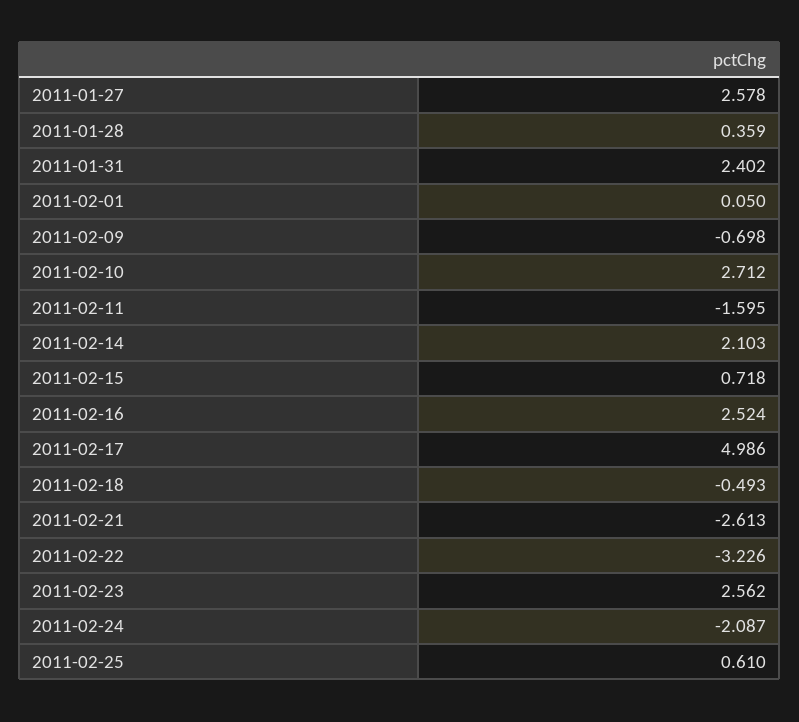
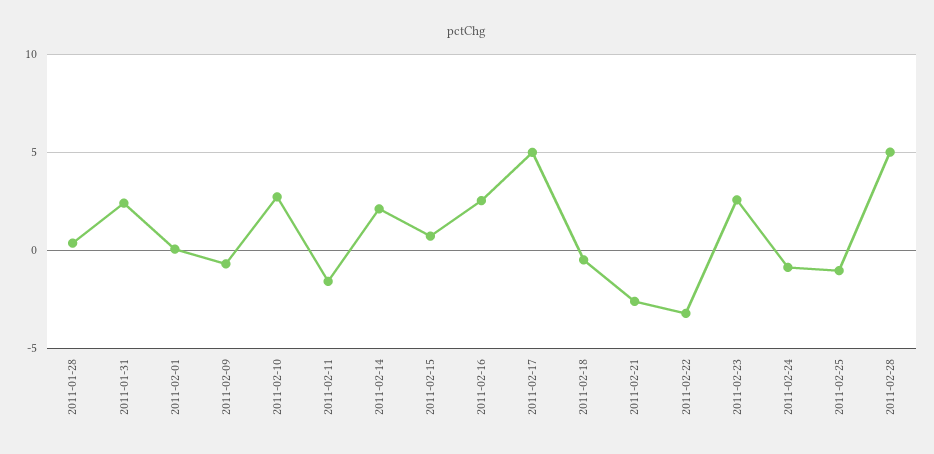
2011-01-27: 2.578 -> none
2011-02-24: -2.087 -> -1
2011-02-25: 0.61 -> -1
2011-02-28: none -> 5

